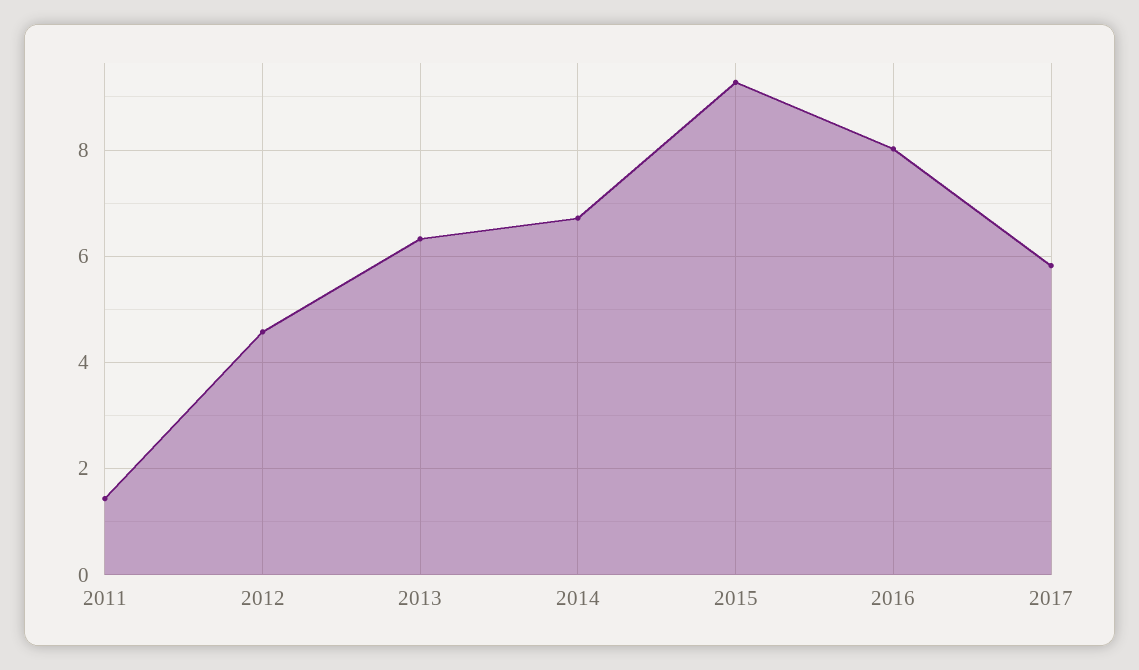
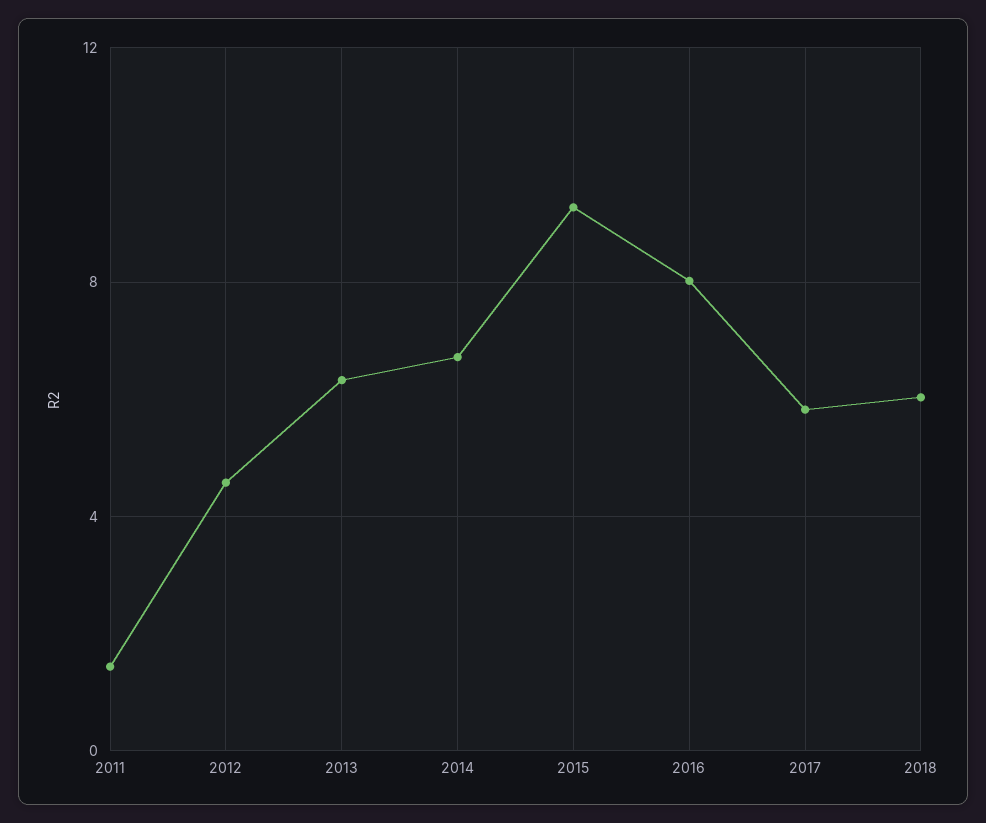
2018: none -> 6

